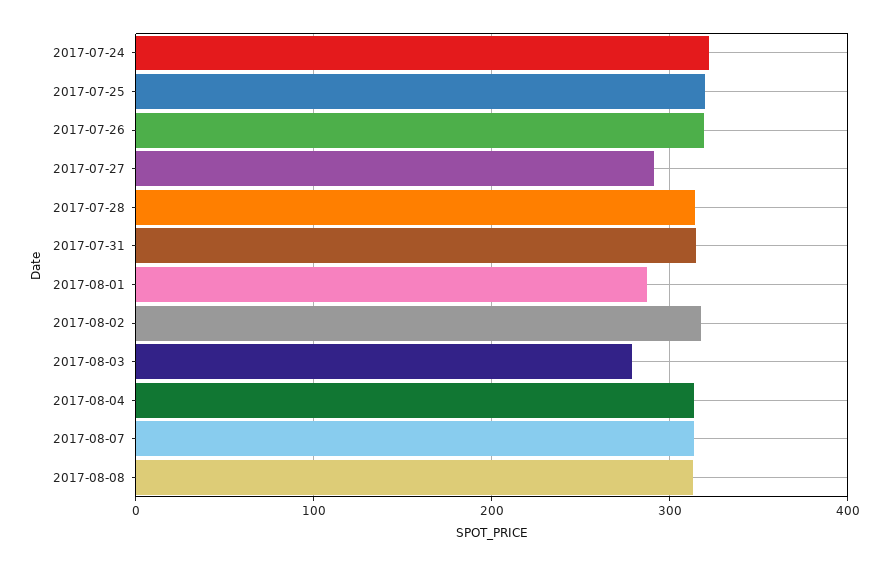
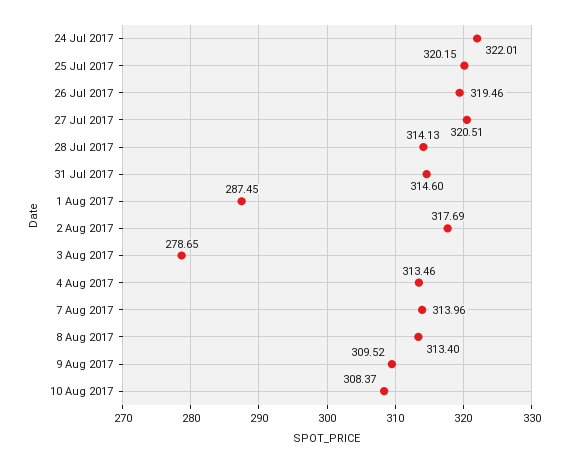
2017-07-27: 290 -> 320.51
9 Aug 2017: none -> 309.52
10 Aug 2017: none -> 308.37

